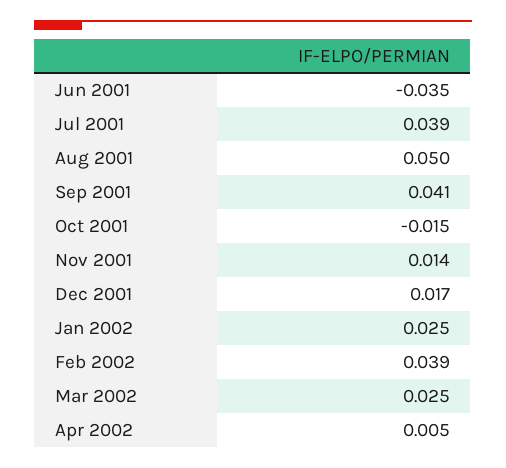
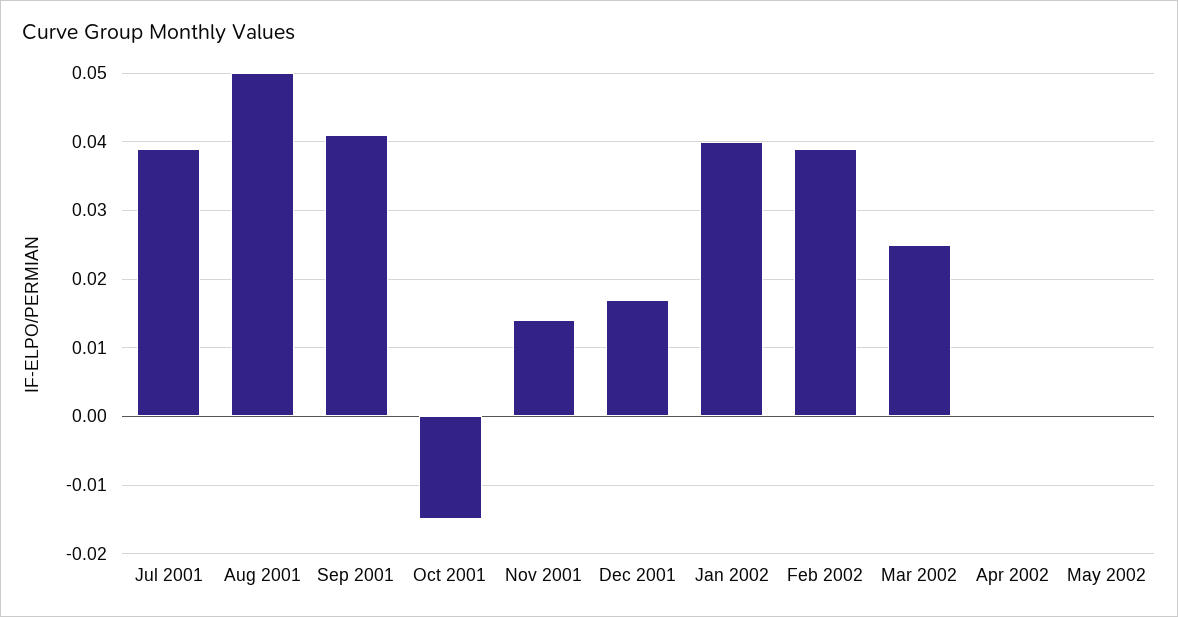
Jun 2001: -0.035 -> none
Jan 2002: 0.025 -> 0.04
Apr 2002: 0.005 -> 0
May 2002: none -> 0

